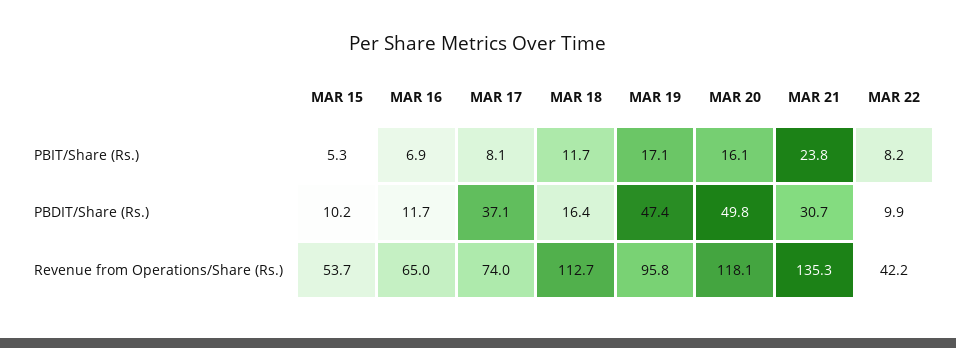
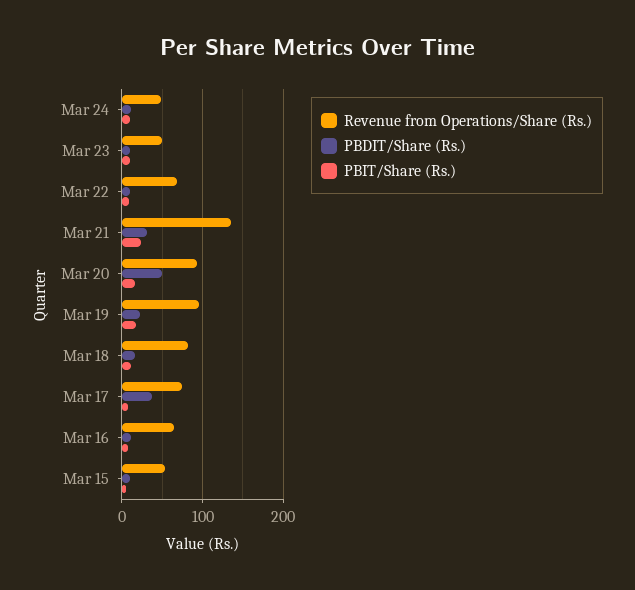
PBDIT/Share (Rs.), MAR 19: 47.4 -> 20
Revenue from Operations/Share (Rs.), MAR 18: 112.7 -> 80
Revenue from Operations/Share (Rs.), MAR 20: 118.1 -> 90
Revenue from Operations/Share (Rs.), MAR 22: 42.2 -> 70
Revenue from Operations/Share (Rs.), Mar 24: none -> 50
PBDIT/Share (Rs.), Mar 24: none -> 10
PBIT/Share (Rs.), Mar 24: none -> 10
Revenue from Operations/Share (Rs.), Mar 23: none -> 50
PBDIT/Share (Rs.), Mar 23: none -> 10
PBIT/Share (Rs.), Mar 23: none -> 10

